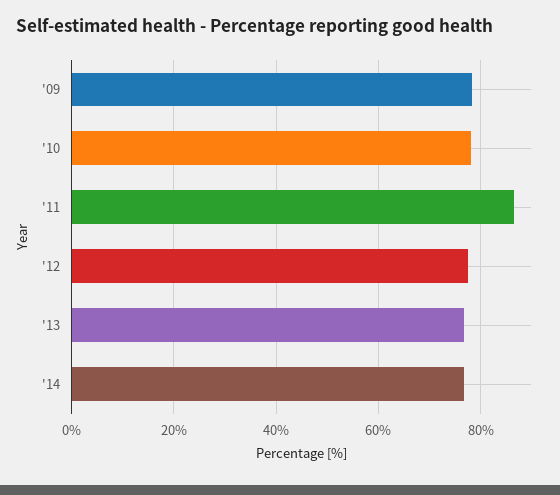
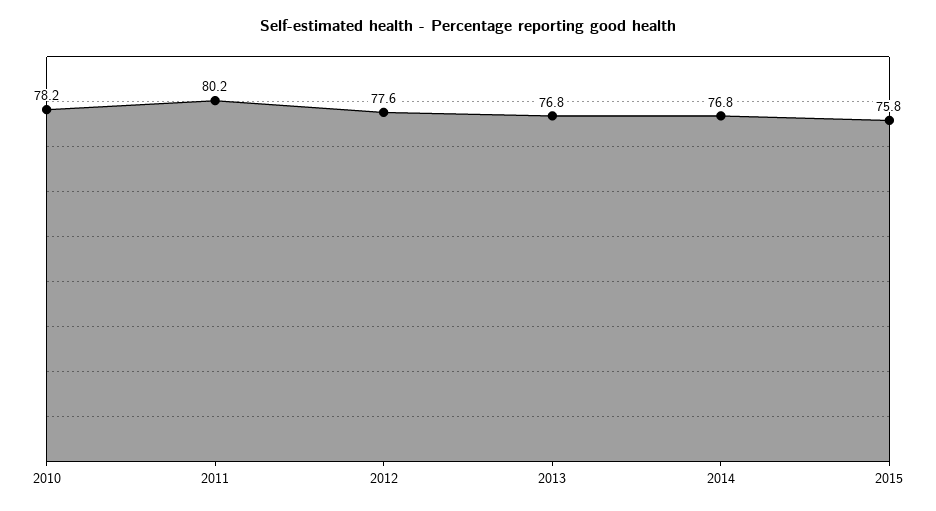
'09: 78 -> none
'11: 86 -> 80.2
2015: none -> 75.8

